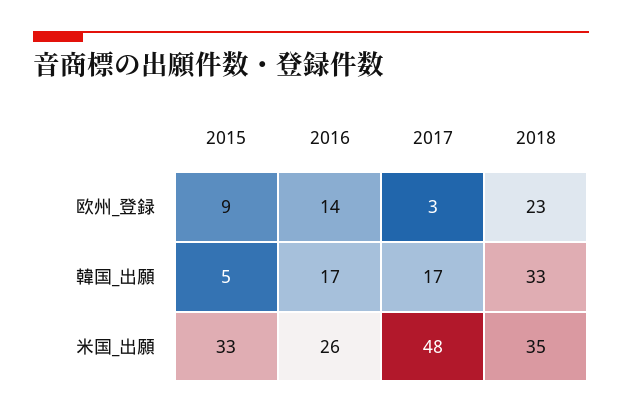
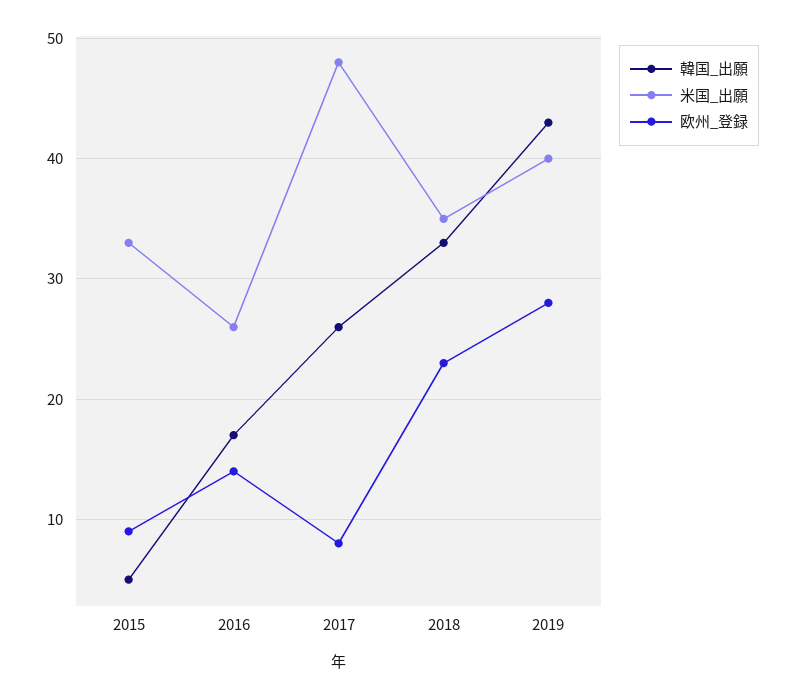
欧州_登録, 2017: 3 -> 8
韓国_出願, 2017: 17 -> 26
韓国_出願, 2019: none -> 43
米国_出願, 2019: none -> 40
欧州_登録, 2019: none -> 28

